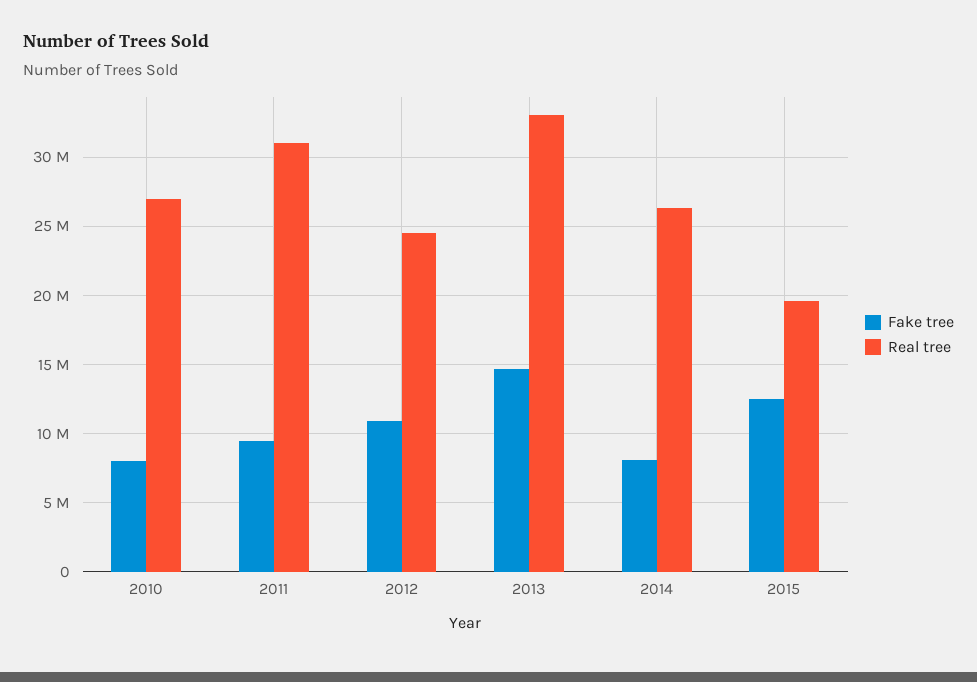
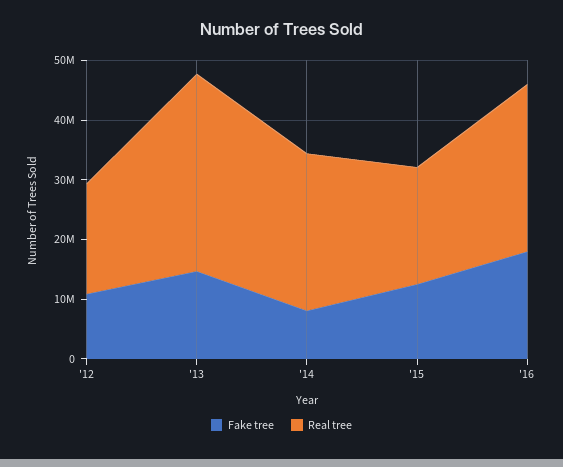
Fake tree, 2010: 8000000 -> none
Real tree, 2010: 27000000 -> none
Fake tree, 2011: 9500000 -> none
Real tree, 2011: 31000000 -> none
Real tree, 2012: 24500000 -> 18000000
Fake tree, '16: none -> 18000000
Real tree, '16: none -> 28000000

